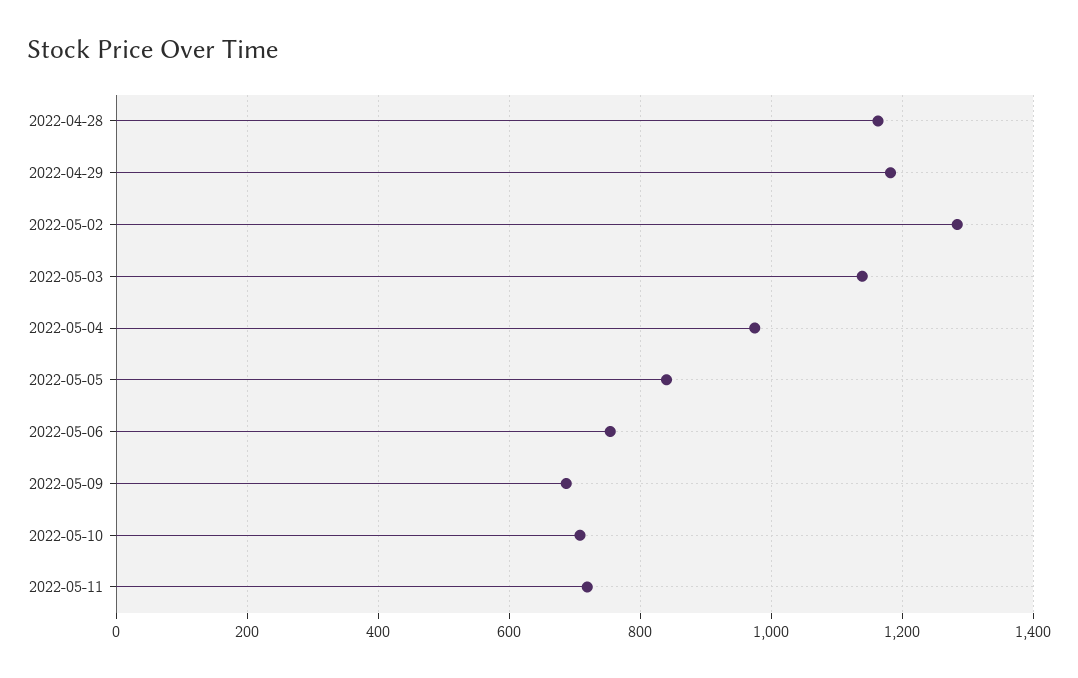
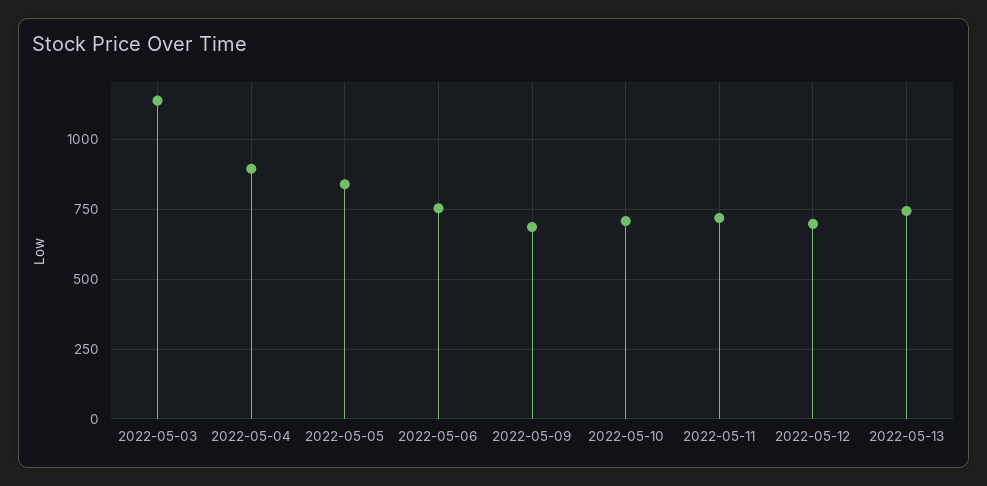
2022-04-28: 1160 -> none
2022-04-29: 1180 -> none
2022-05-02: 1280 -> none
2022-05-04: 980 -> 900
2022-05-12: none -> 700
2022-05-13: none -> 750

